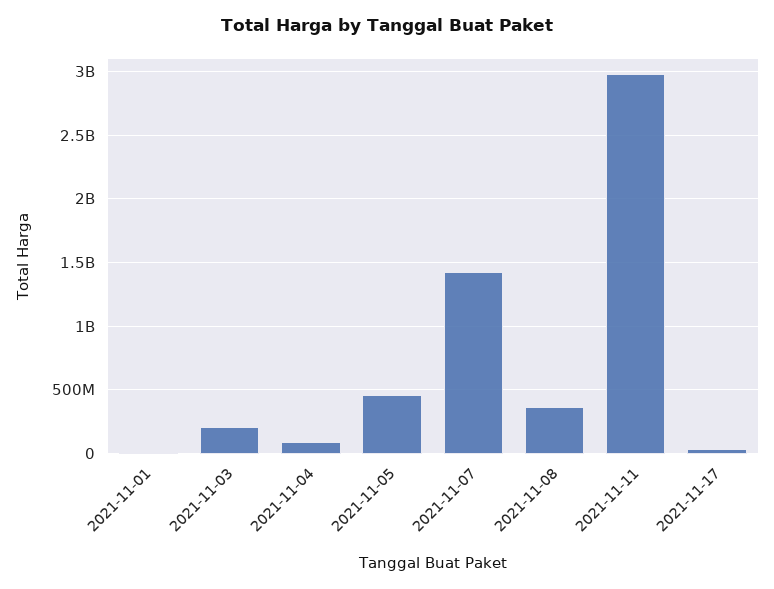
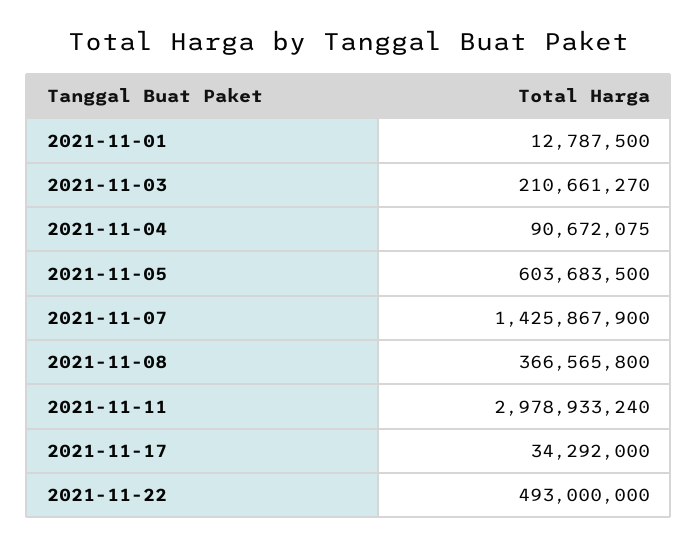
2021-11-05: 450000000 -> 603683500
2021-11-22: none -> 493000000

